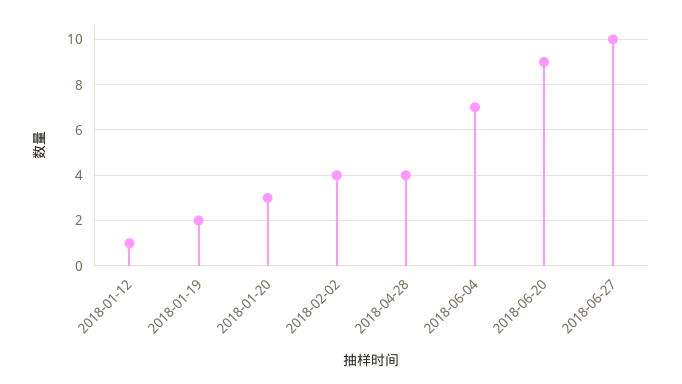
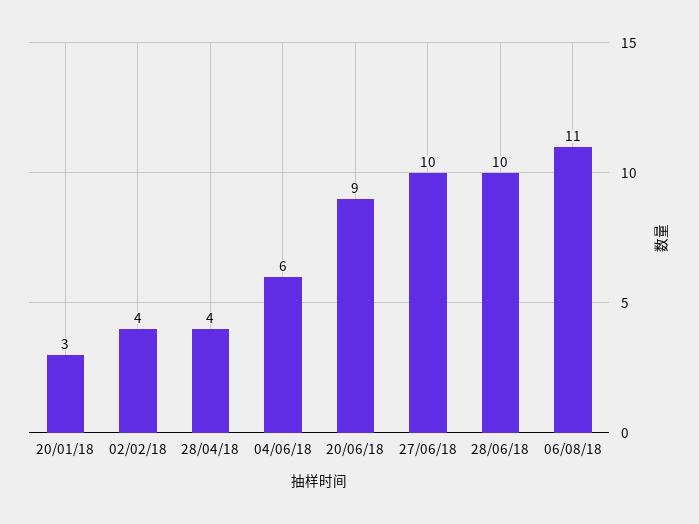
2018-01-12: 1 -> none
2018-01-19: 2 -> none
2018-06-04: 7 -> 6
28/06/18: none -> 10
06/08/18: none -> 11

